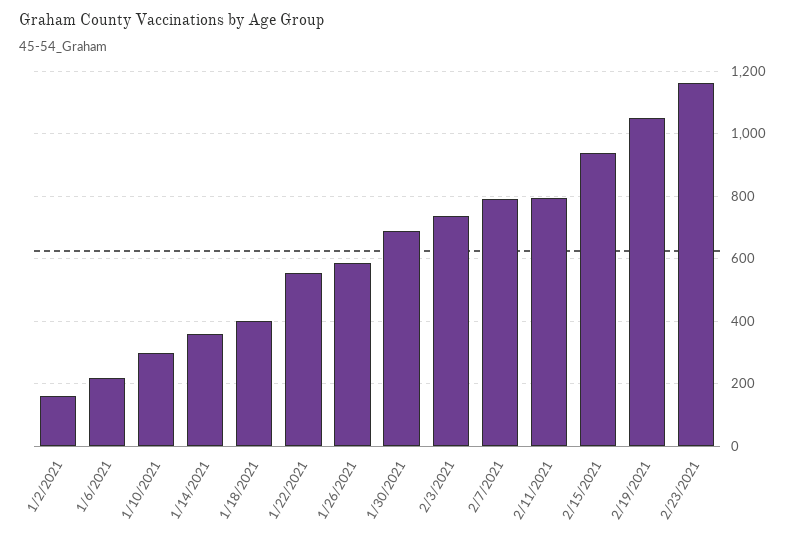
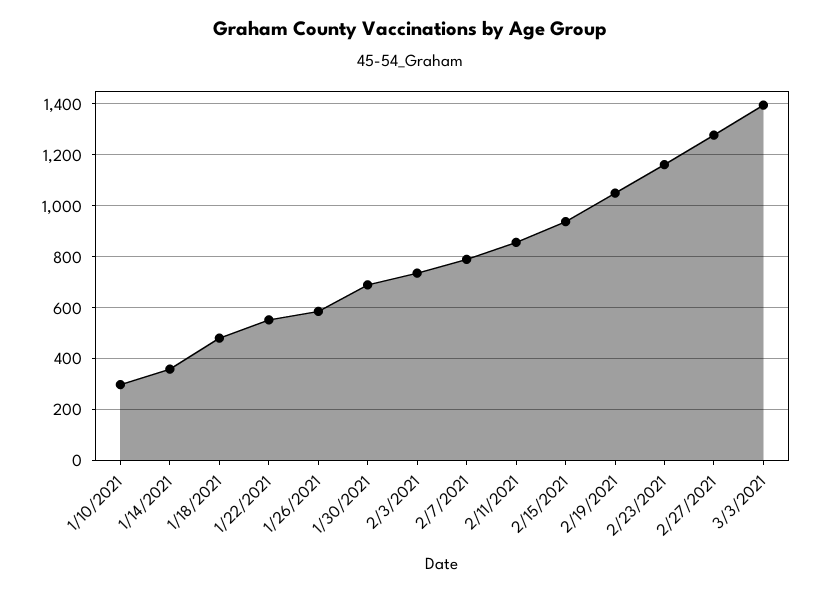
1/2/2021: 160 -> none
1/6/2021: 220 -> none
1/18/2021: 400 -> 475
2/11/2021: 800 -> 850
2/27/2021: none -> 1275
3/3/2021: none -> 1400

